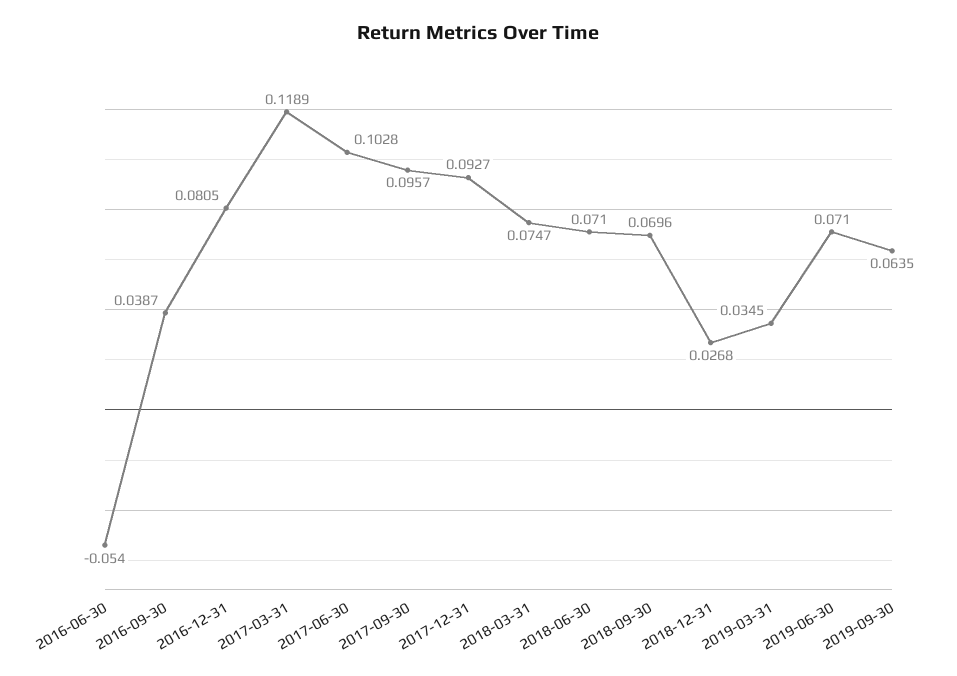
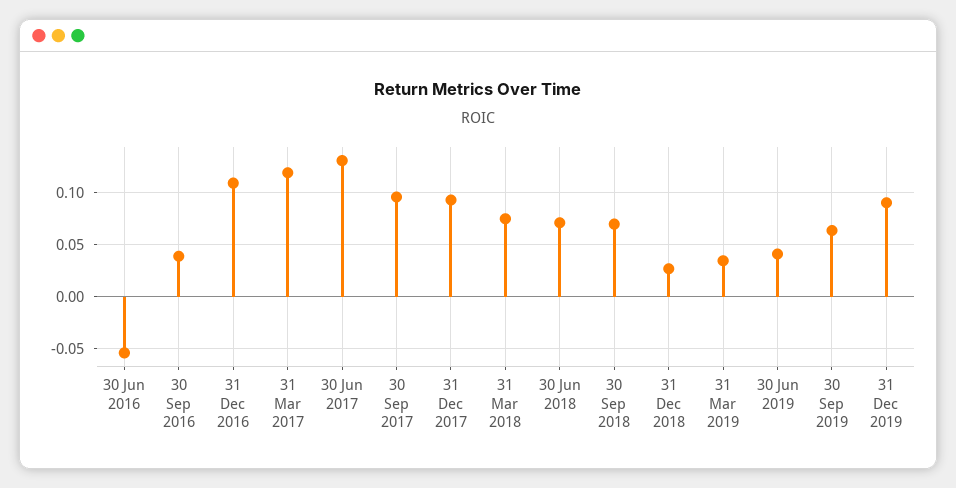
2016-12-31: 0.0805 -> 0.11
2017-06-30: 0.1028 -> 0.13
2019-06-30: 0.071 -> 0.04
31 Dec 2019: none -> 0.09

